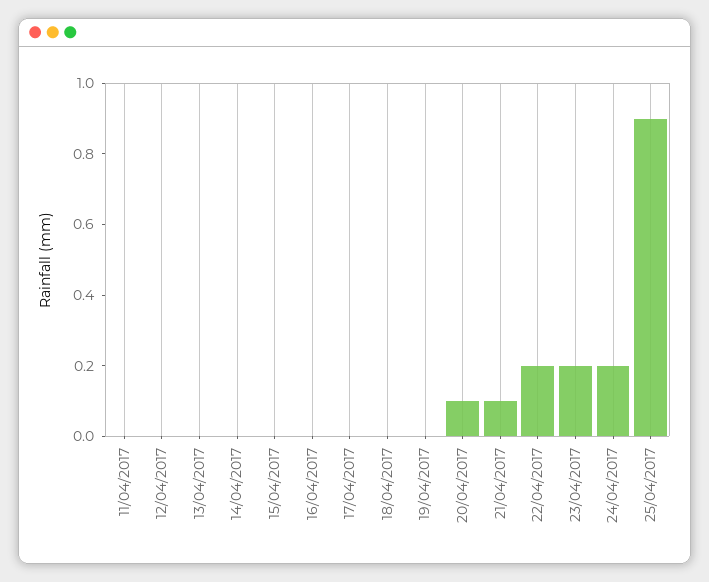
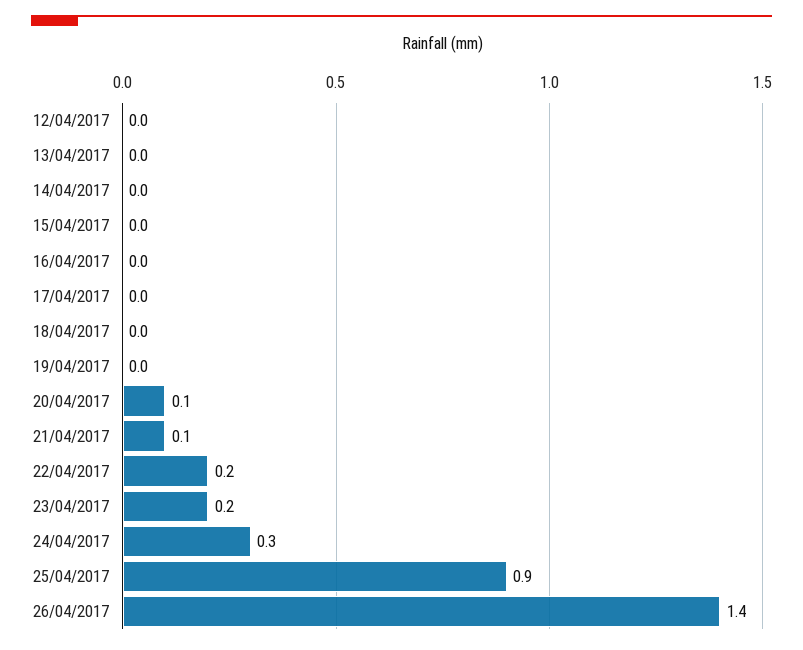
11/04/2017: 0 -> none
24/04/2017: 0.2 -> 0.3
26/04/2017: none -> 1.4

